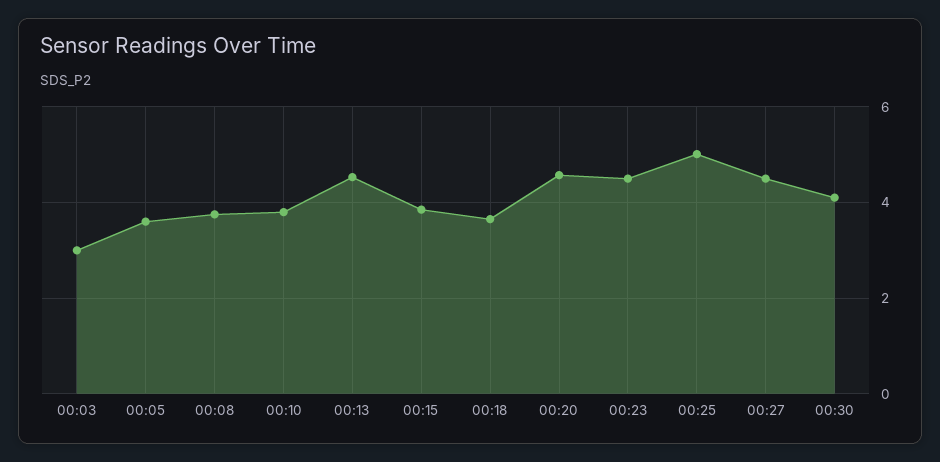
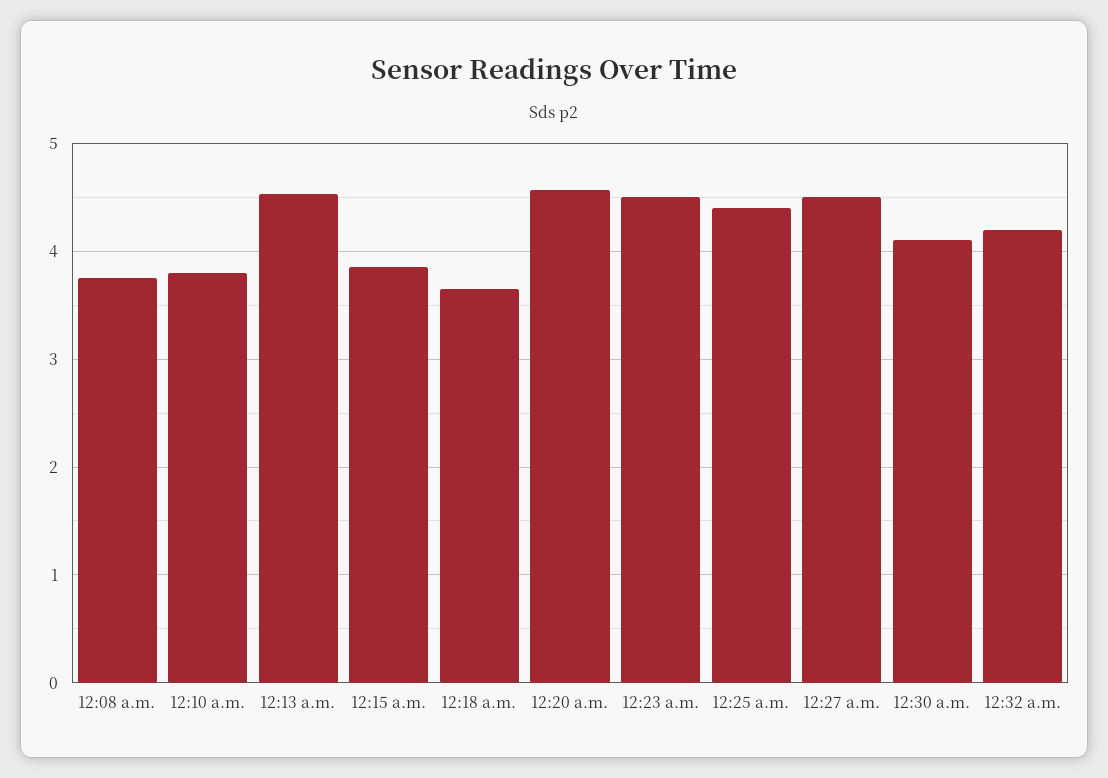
00:03: 3 -> none
00:05: 3.6 -> none
00:25: 5 -> 4.4
12:32 a.m.: none -> 4.2

